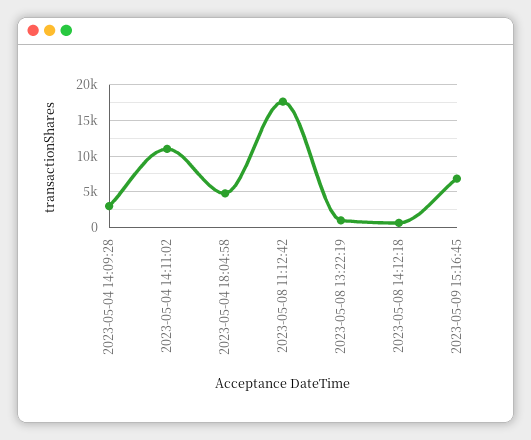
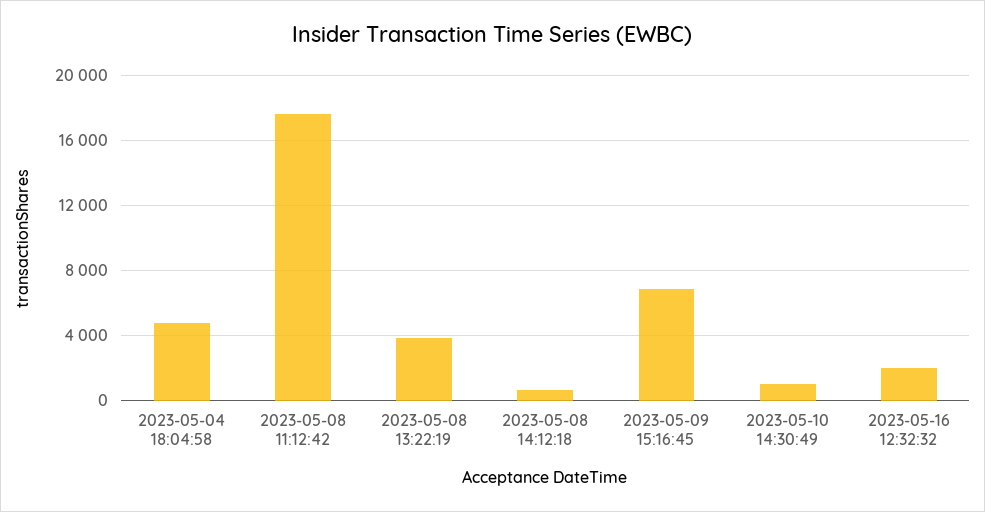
2023-05-04 14:09:28: 3000 -> none
2023-05-04 14:11:02: 11000 -> none
2023-05-08 13:22:19: 1000 -> 4000
2023-05-10 14:30:49: none -> 1000
2023-05-16 12:32:32: none -> 2000

